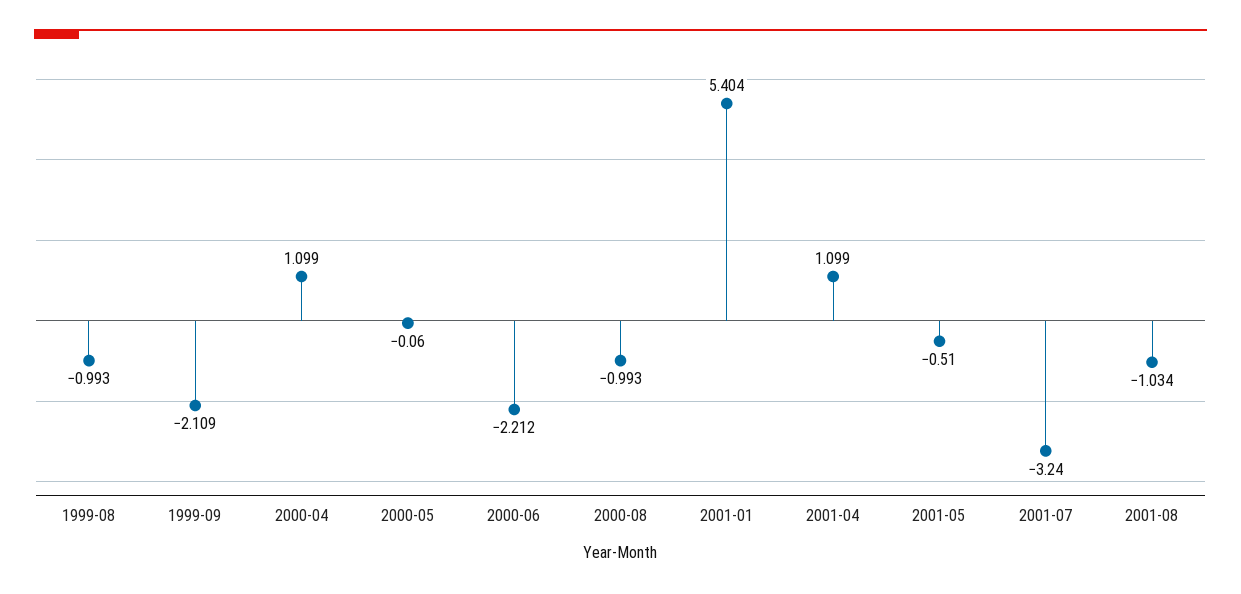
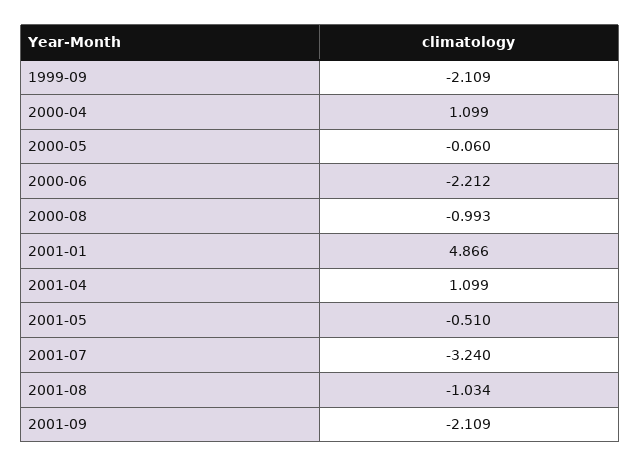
1999-08: -0.993 -> none
2001-01: 5.404 -> 4.866
2001-09: none -> -2.109

